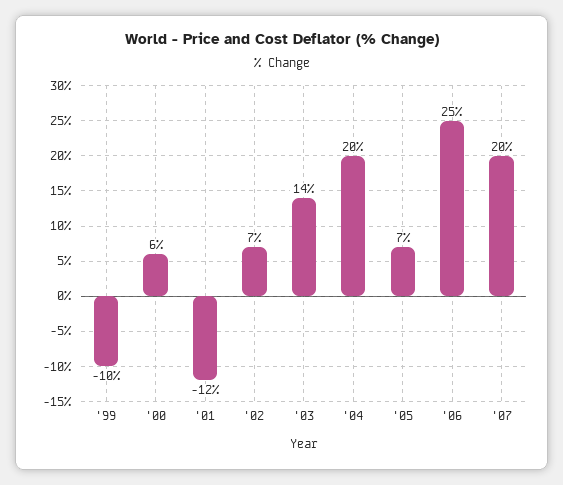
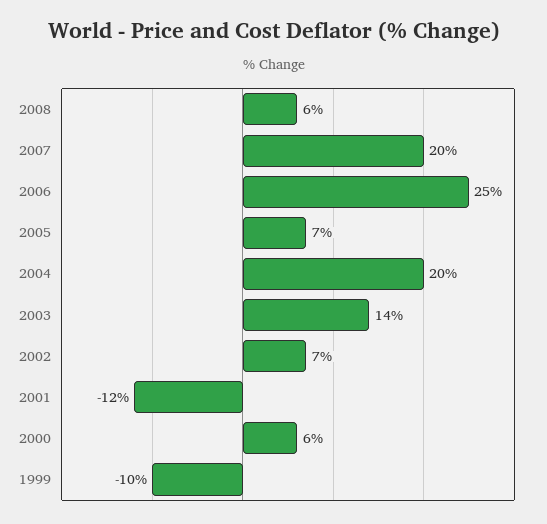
2008: none -> 6

